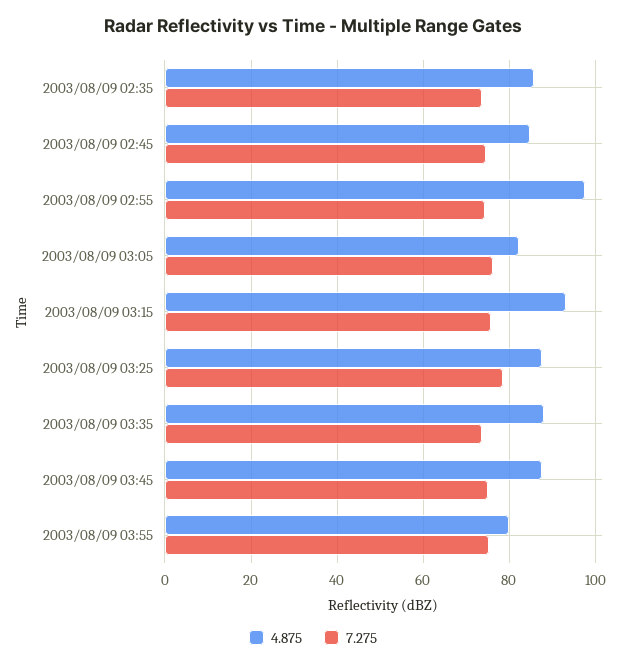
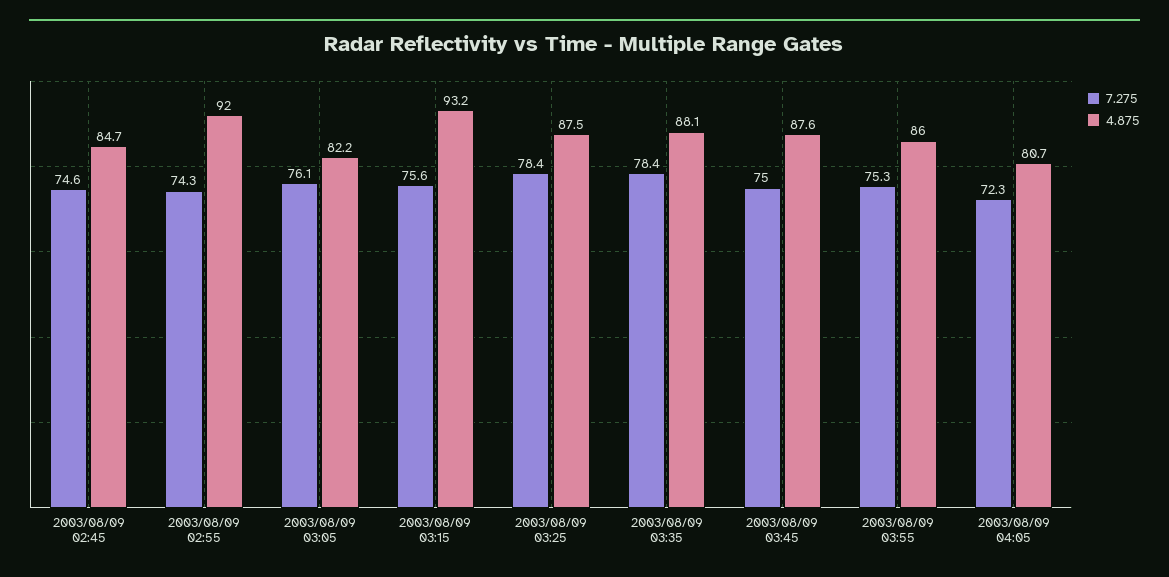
4.875, 2003/08/09 02:35: 86 -> none
7.275, 2003/08/09 02:35: 74 -> none
4.875, 2003/08/09 02:55: 98 -> 92
7.275, 2003/08/09 03:35: 74 -> 78.4
4.875, 2003/08/09 03:55: 80 -> 86
7.275, 2003/08/09 04:05: none -> 72.3
4.875, 2003/08/09 04:05: none -> 80.7

